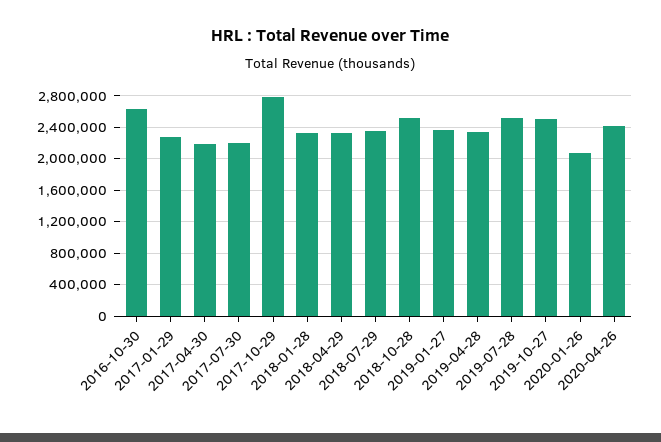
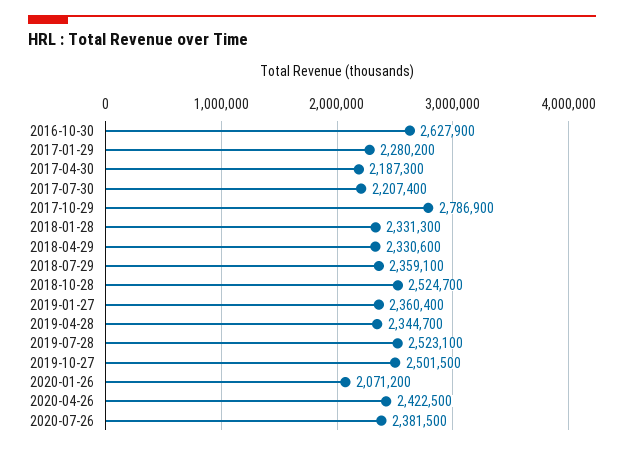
2020-07-26: none -> 2381500

